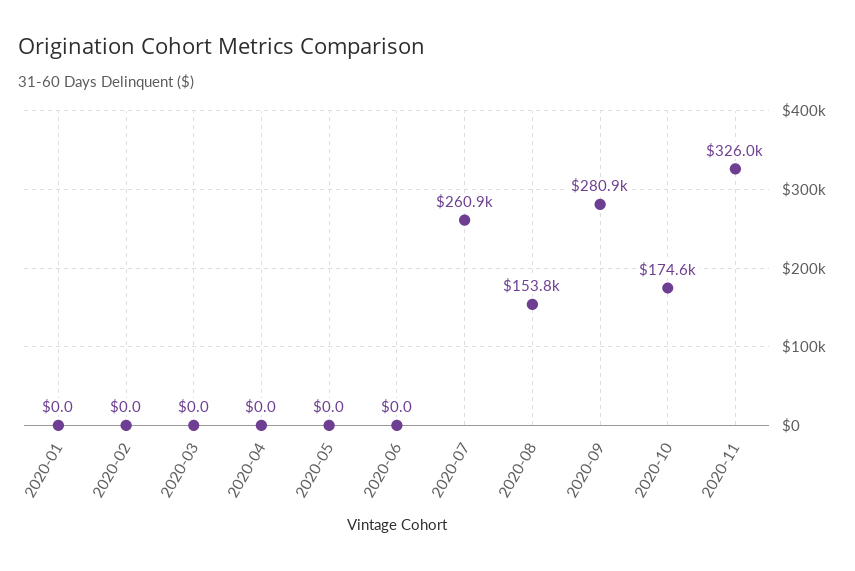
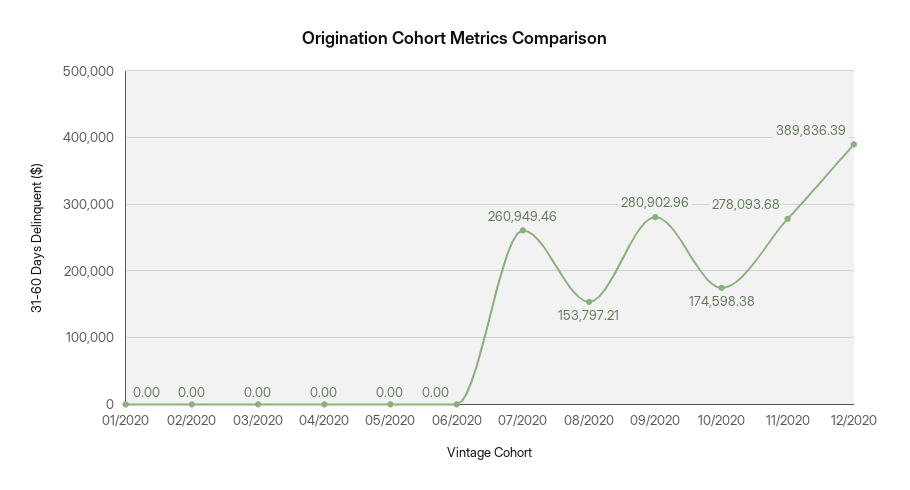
2020-11: 326000 -> 278093.68
12/2020: none -> 389836.39

